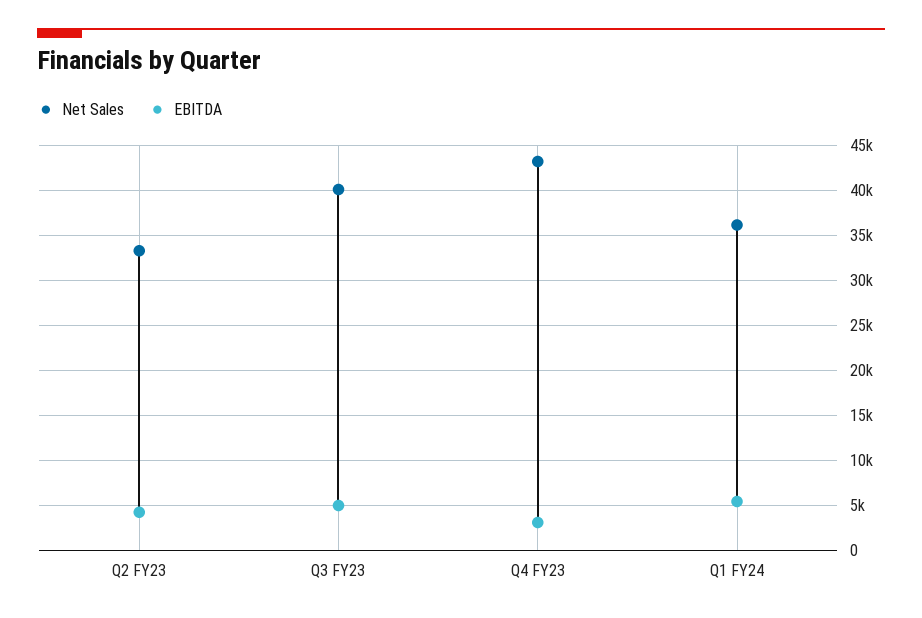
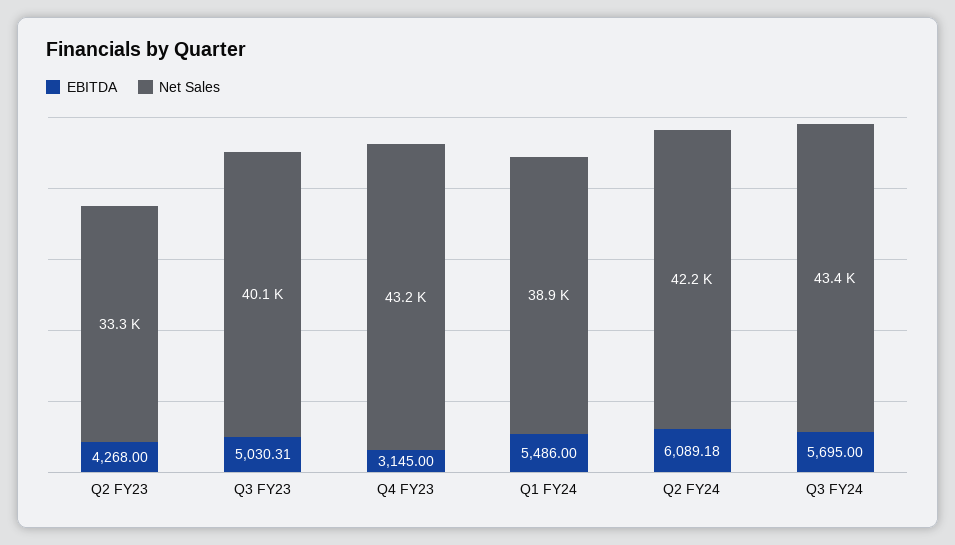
Net Sales, Q1 FY24: 36000 -> 38900
EBITDA, Q2 FY24: none -> 6089.18
Net Sales, Q2 FY24: none -> 42200
EBITDA, Q3 FY24: none -> 5695
Net Sales, Q3 FY24: none -> 43400

